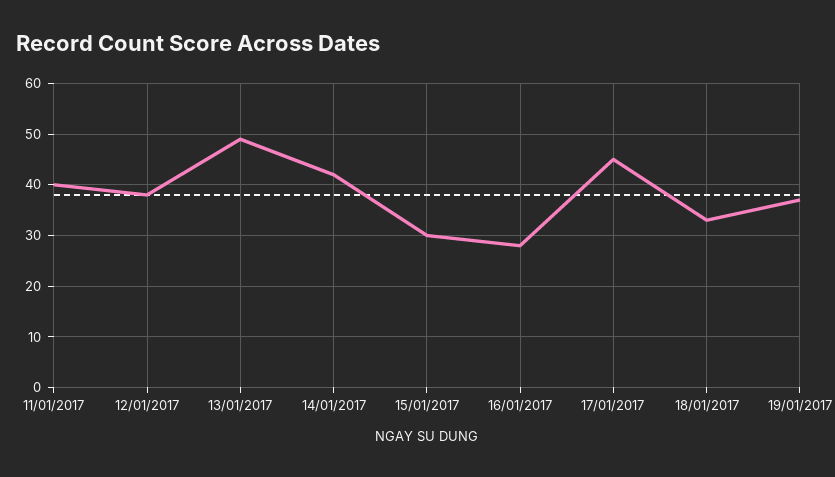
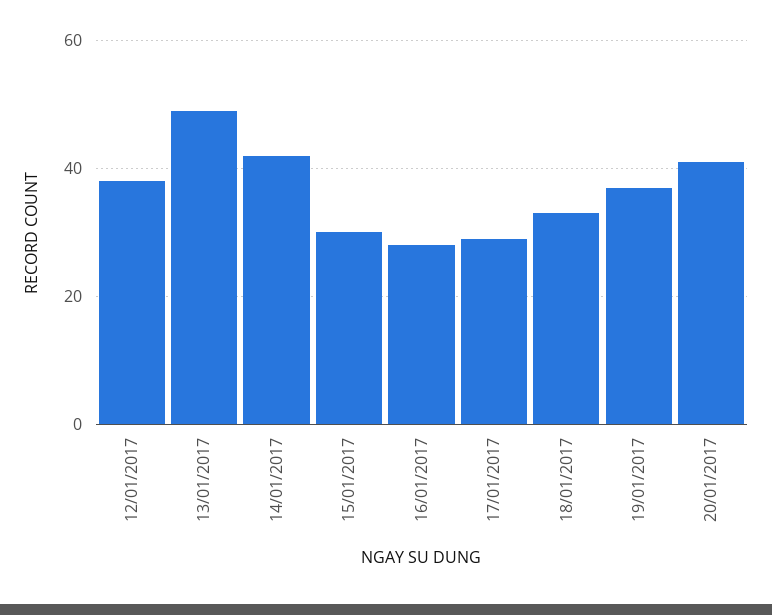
11/01/2017: 40 -> none
17/01/2017: 45 -> 30
20/01/2017: none -> 40

